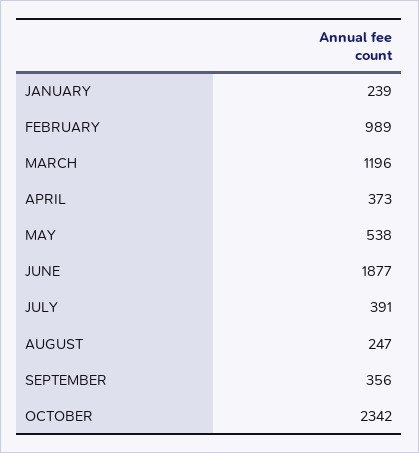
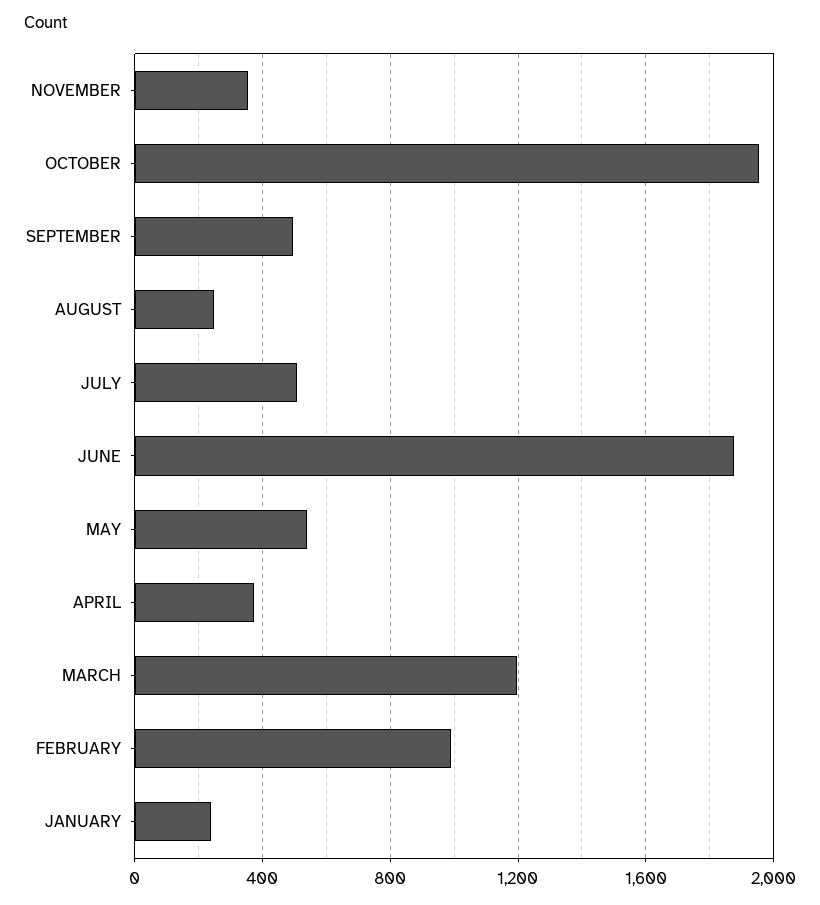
JULY: 391 -> 500
SEPTEMBER: 356 -> 500
OCTOBER: 2342 -> 1950
NOVEMBER: none -> 350

